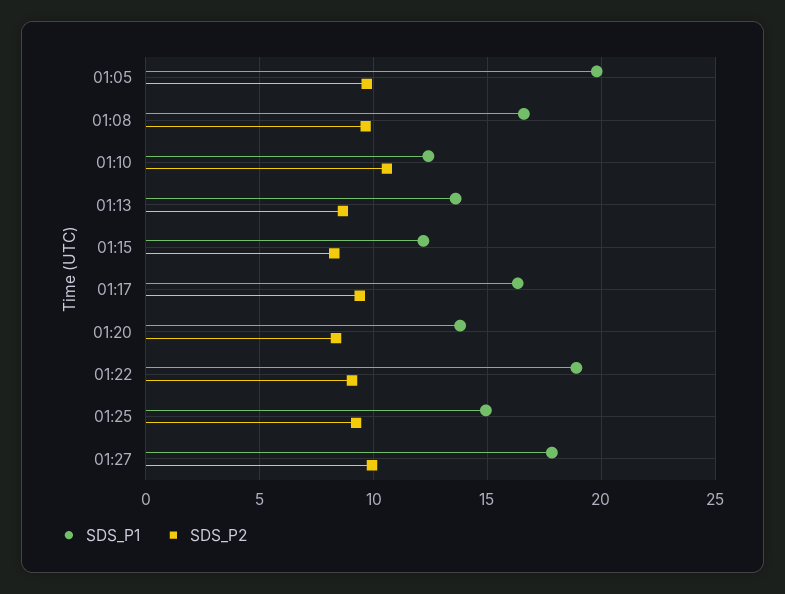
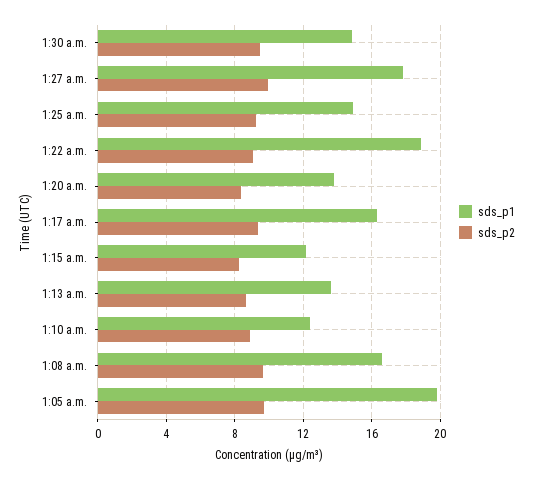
SDS_P2, 01:10: 10.5 -> 9
SDS_P1, 1:30 a.m.: none -> 15
SDS_P2, 1:30 a.m.: none -> 9.5

